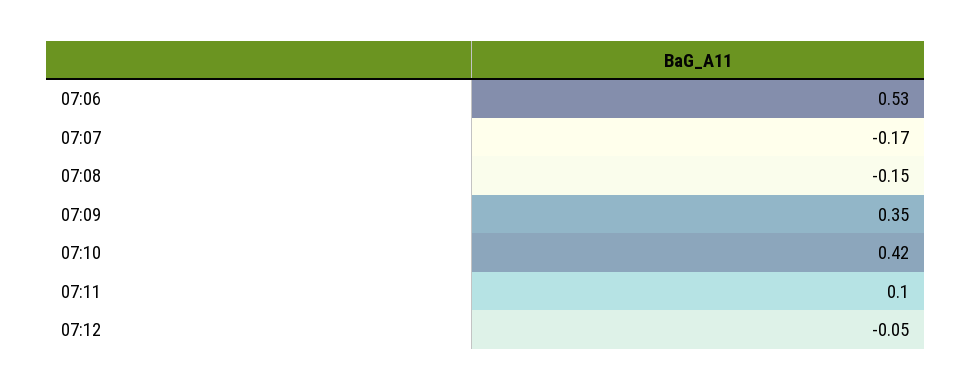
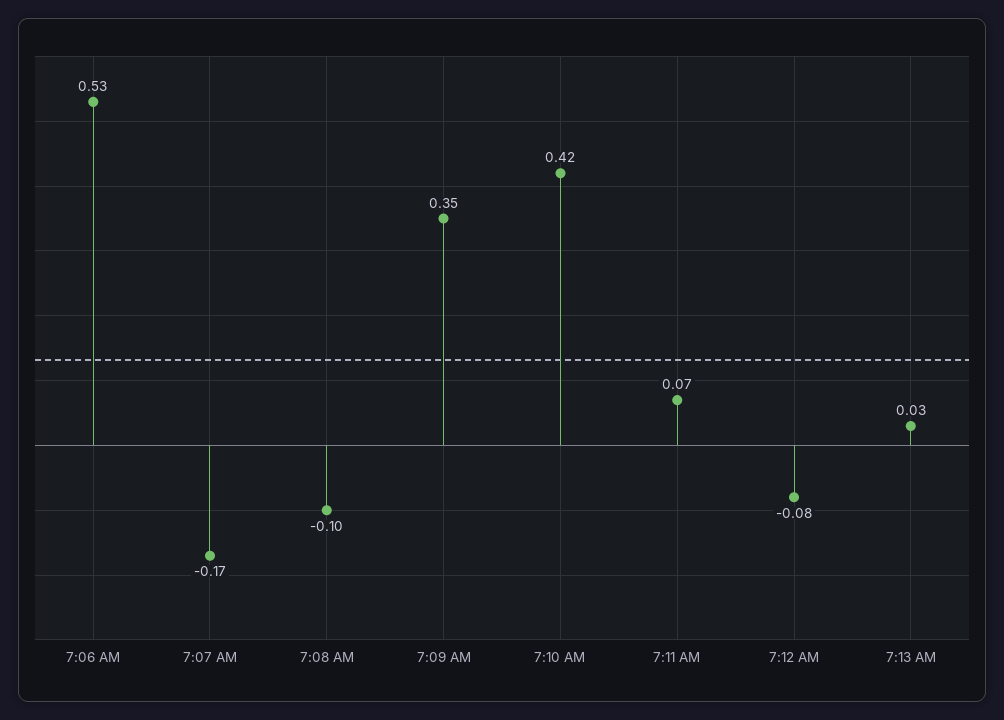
07:08: -0.15 -> -0.1
07:11: 0.1 -> 0.07
07:12: -0.05 -> -0.08
7:13 AM: none -> 0.03

